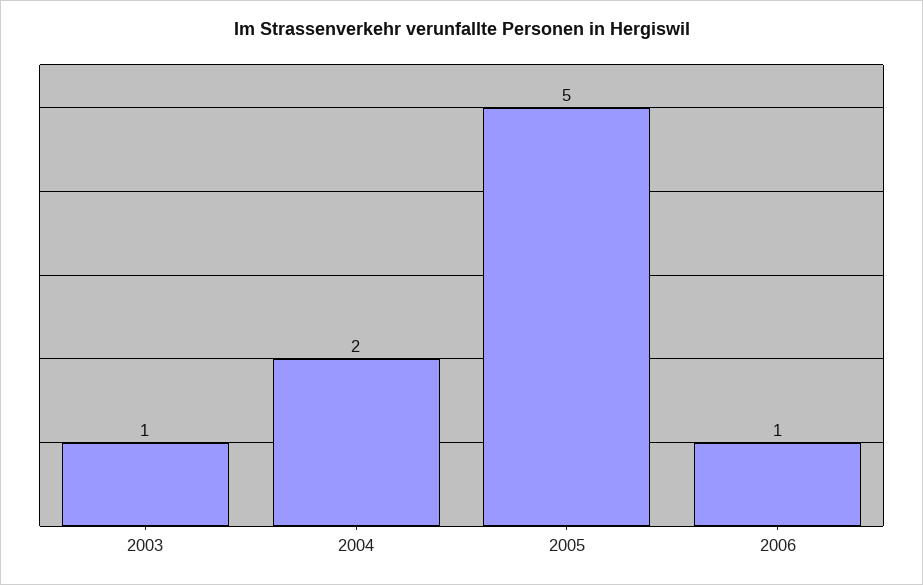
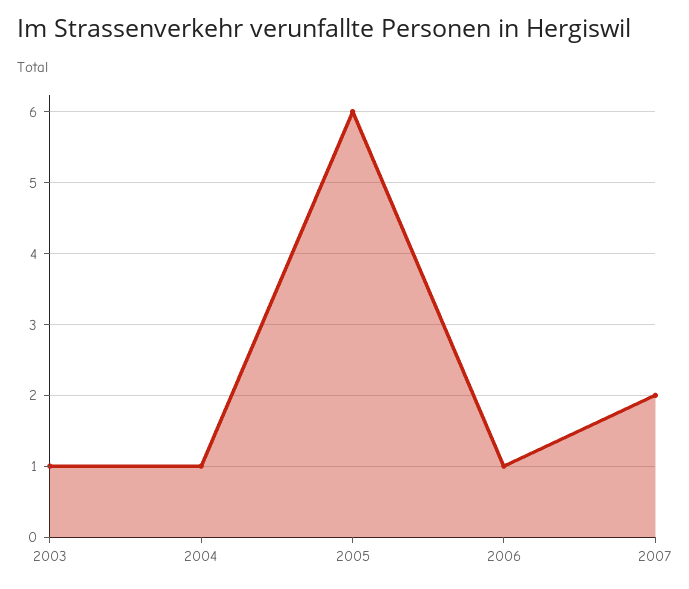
2004: 2 -> 1
2005: 5 -> 6
2007: none -> 2

